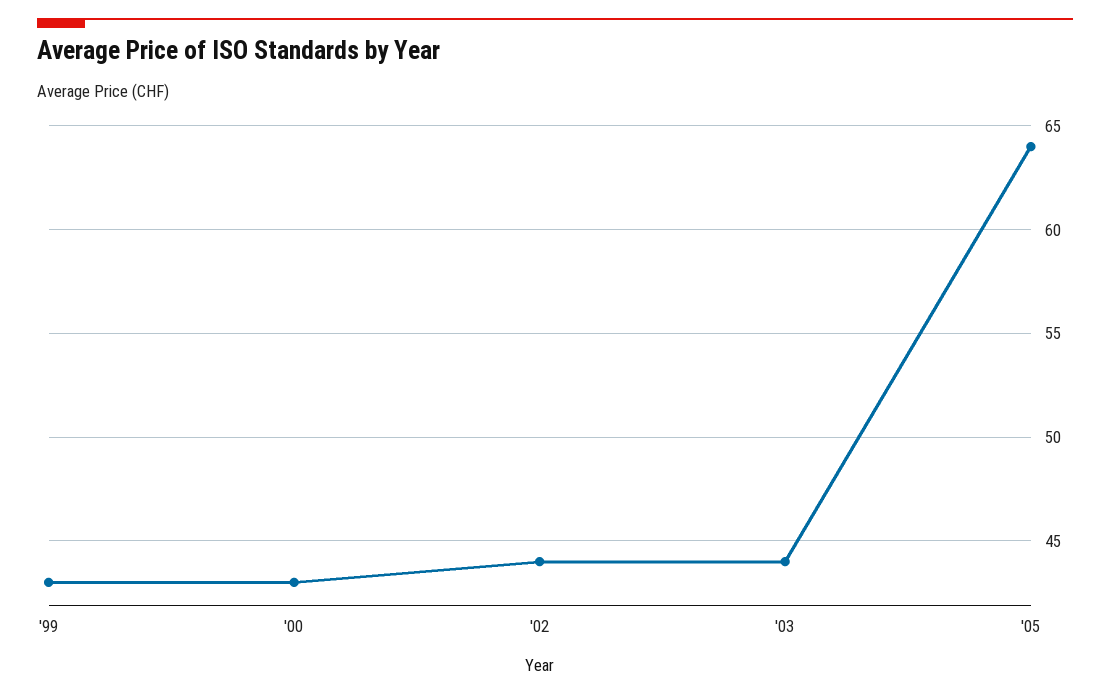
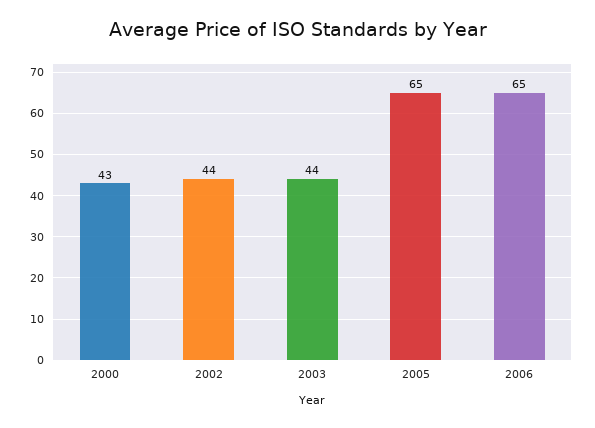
'99: 43 -> none
'05: 64 -> 65
2006: none -> 65

